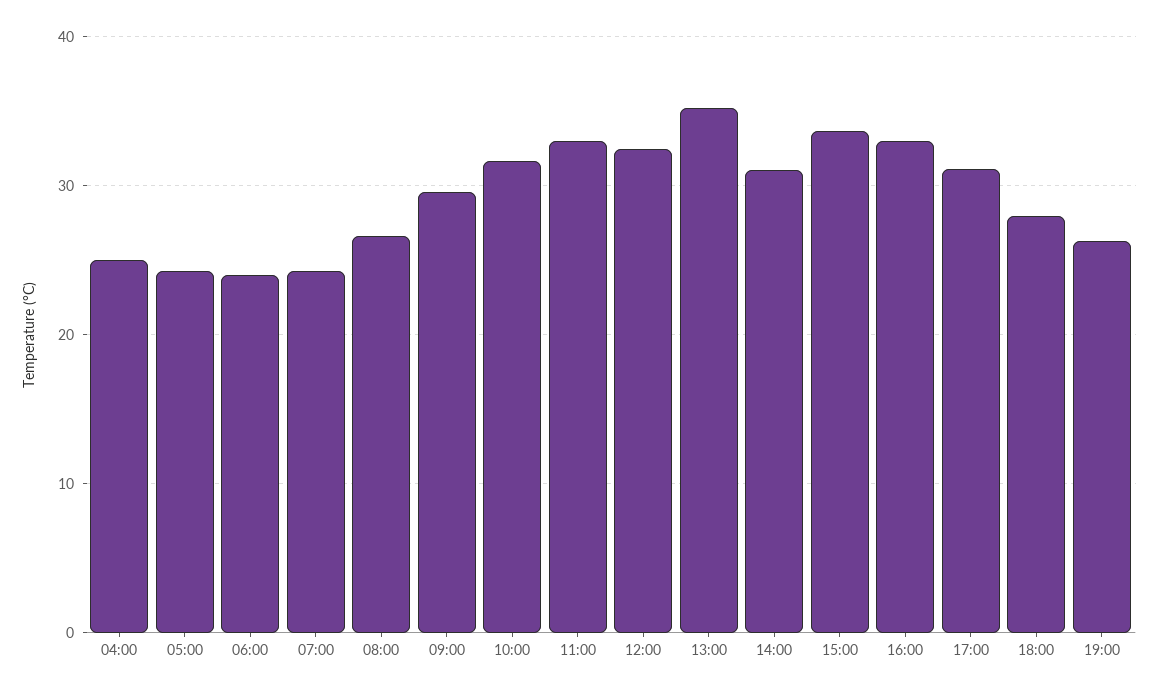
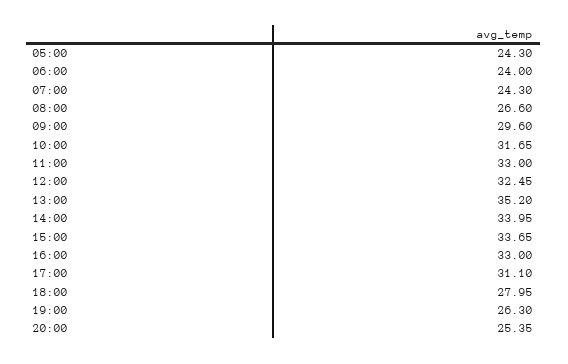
04:00: 25 -> none
14:00: 31 -> 33.95
20:00: none -> 25.35

